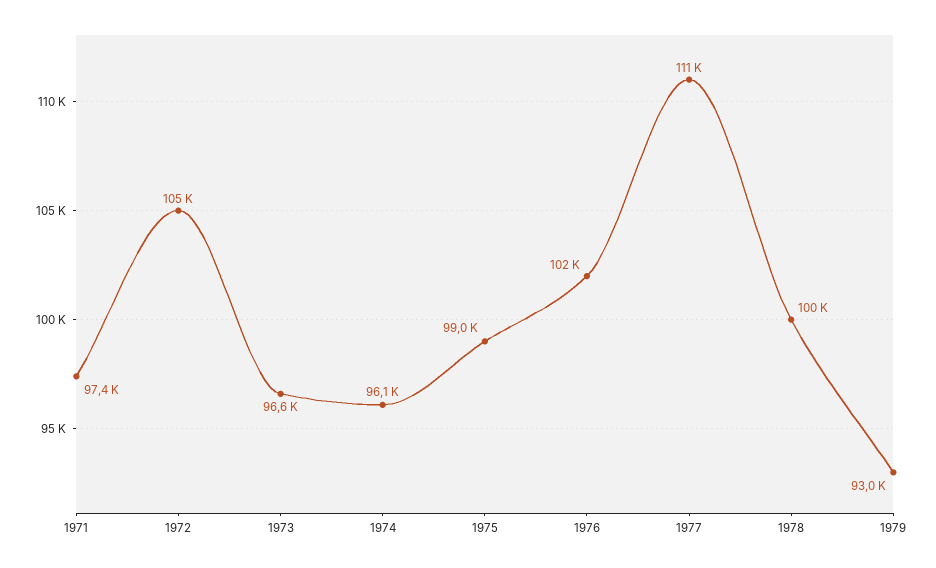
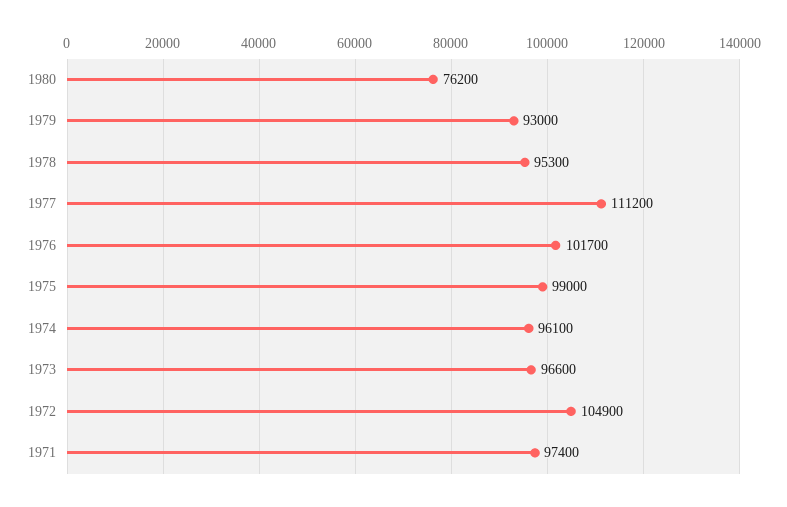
1978: 100000 -> 95300
1980: none -> 76200

